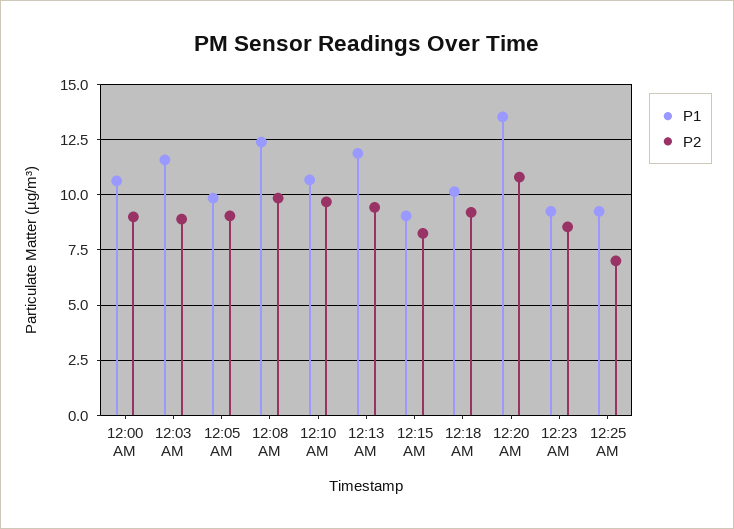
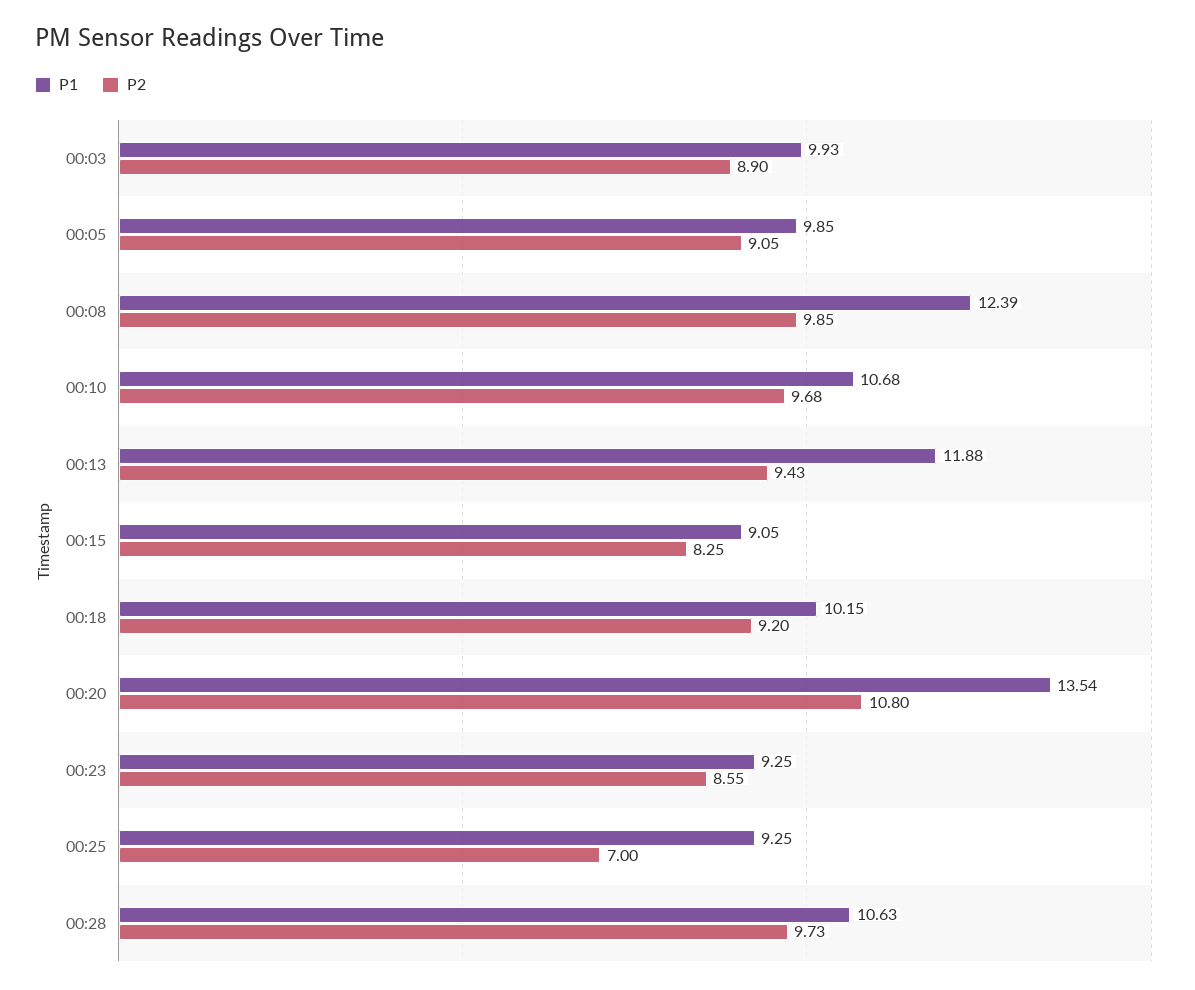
P1, 12:00 AM: 10.5 -> none
P2, 12:00 AM: 9 -> none
P1, 12:03 AM: 11.5 -> 9.93
P1, 00:28: none -> 10.63
P2, 00:28: none -> 9.73

